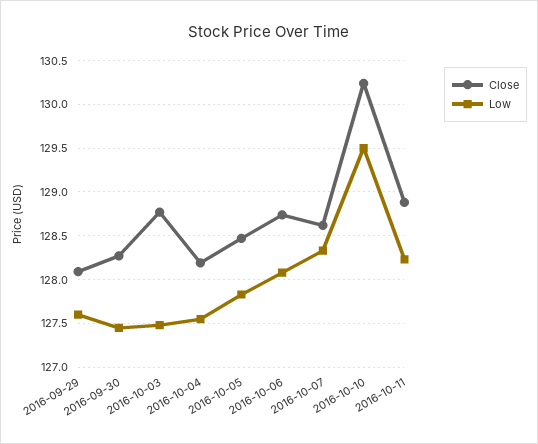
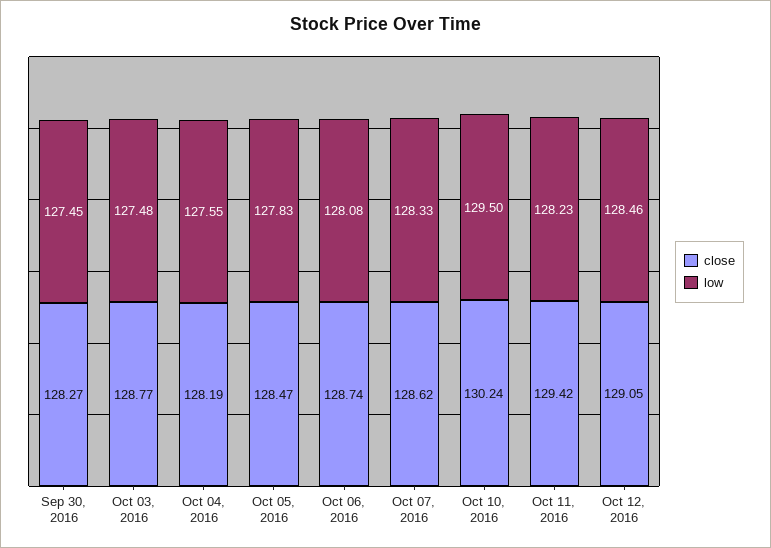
Close, 2016-09-29: 128.1 -> none
Low, 2016-09-29: 127.6 -> none
Close, 2016-10-11: 128.9 -> 129.42
Close, Oct 12, 2016: none -> 129.05
Low, Oct 12, 2016: none -> 128.46

